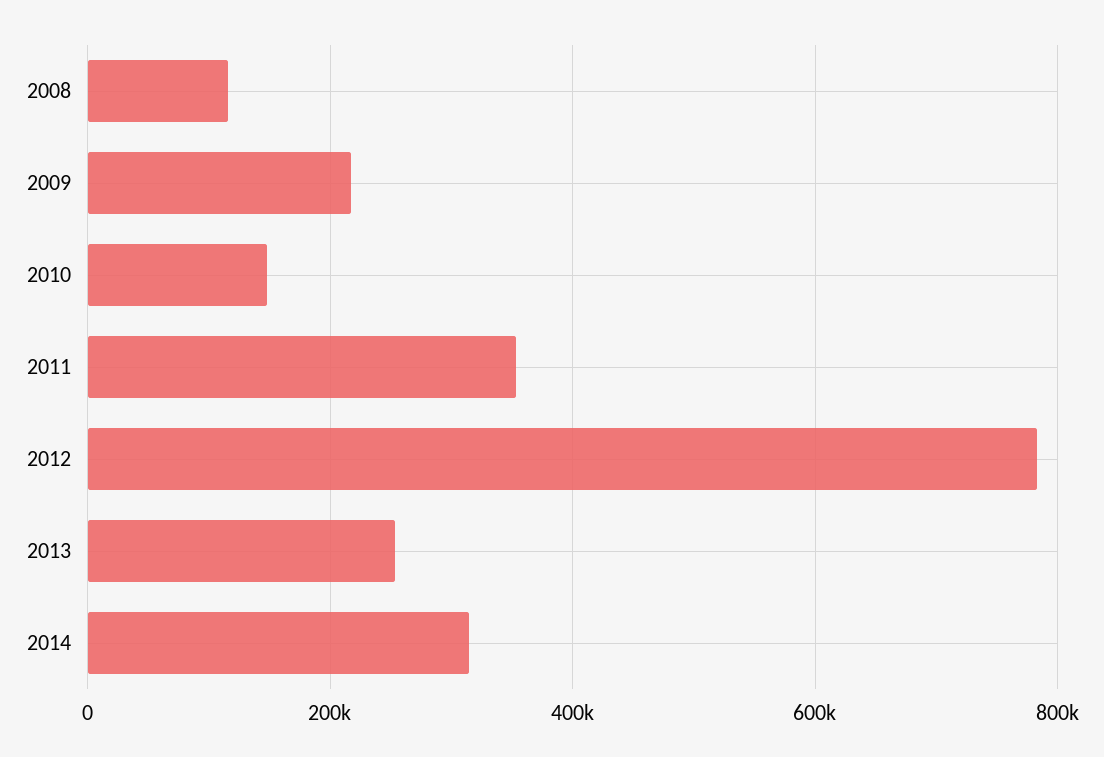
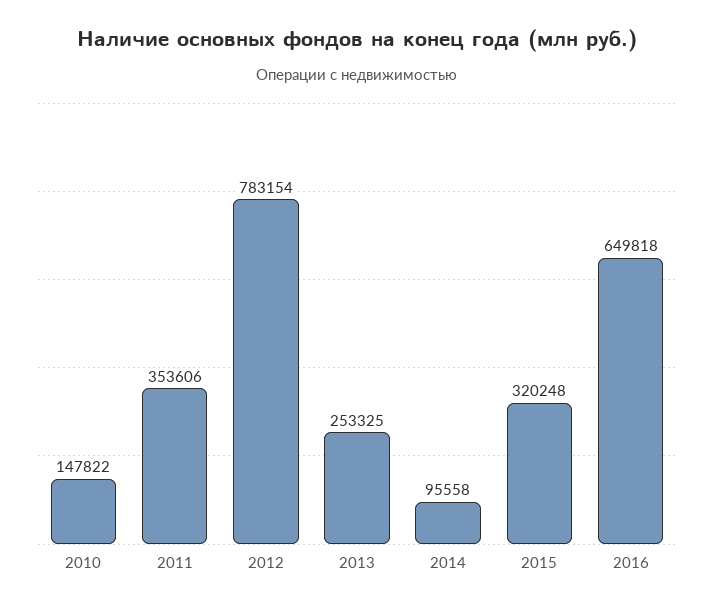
2008: 120000 -> none
2009: 220000 -> none
2014: 320000 -> 95558
2015: none -> 320248
2016: none -> 649818

